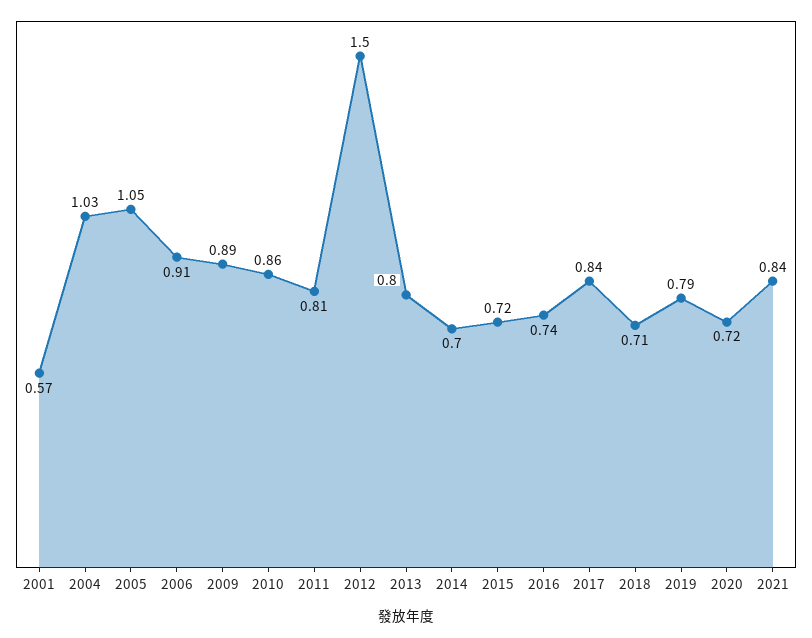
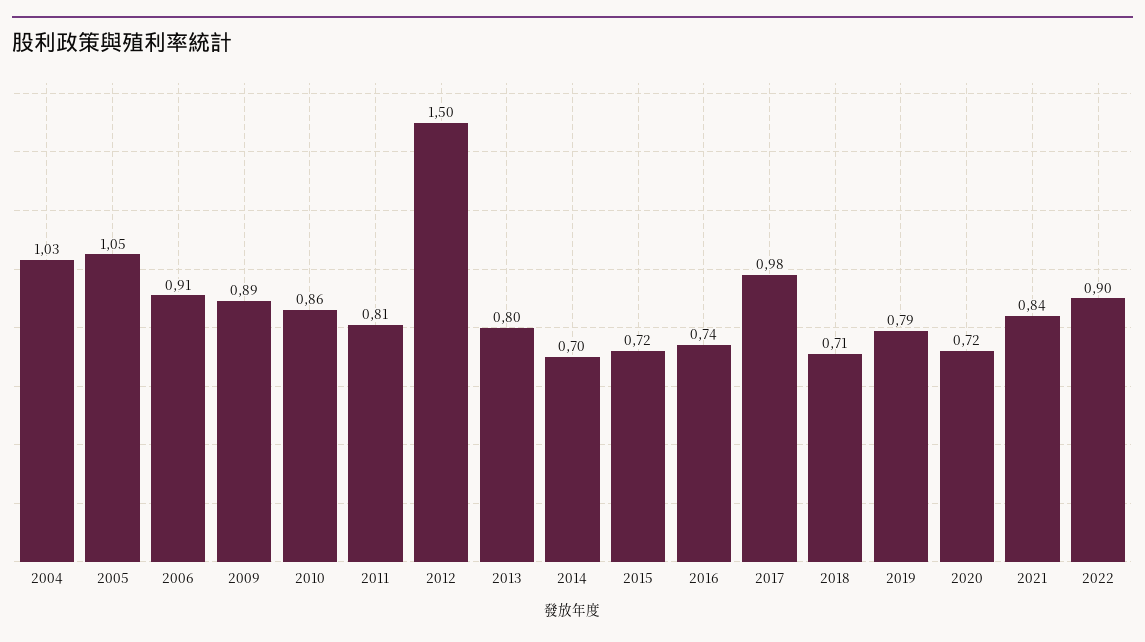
2001: 0.57 -> none
2017: 0.84 -> 0.98
2022: none -> 0.9

